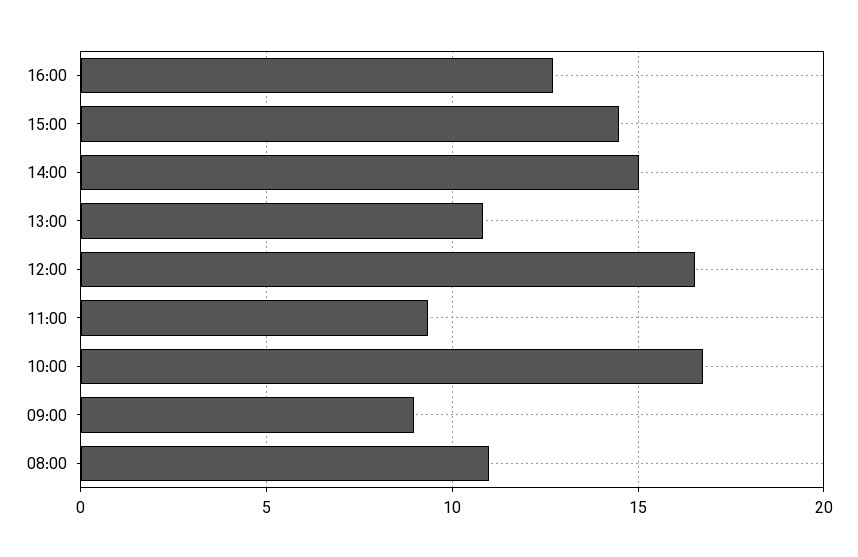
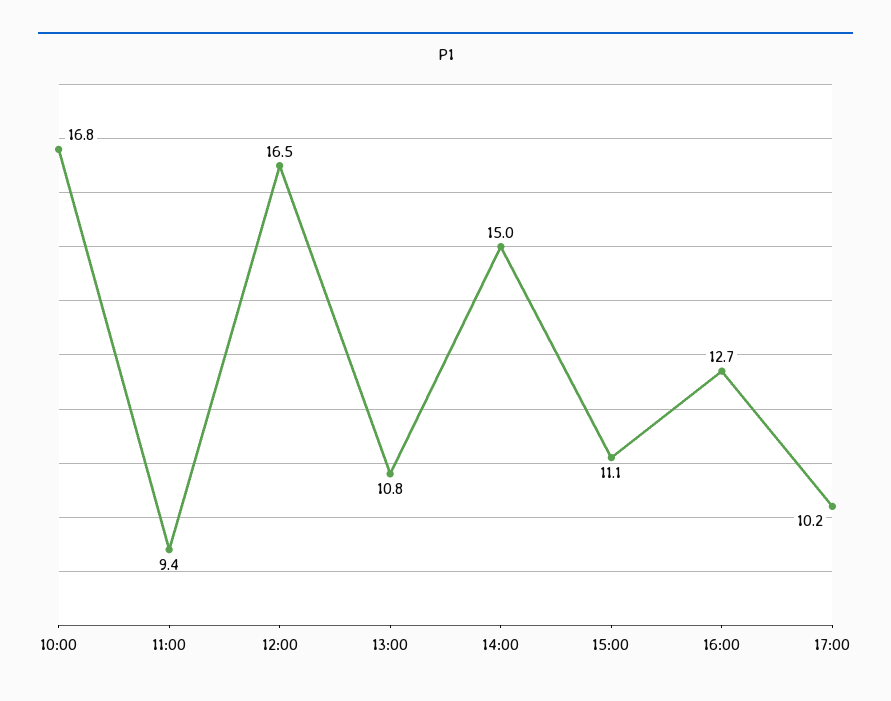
15:00: 14.5 -> 11.1
09:00: 9 -> none
08:00: 11 -> none
17:00: none -> 10.2

